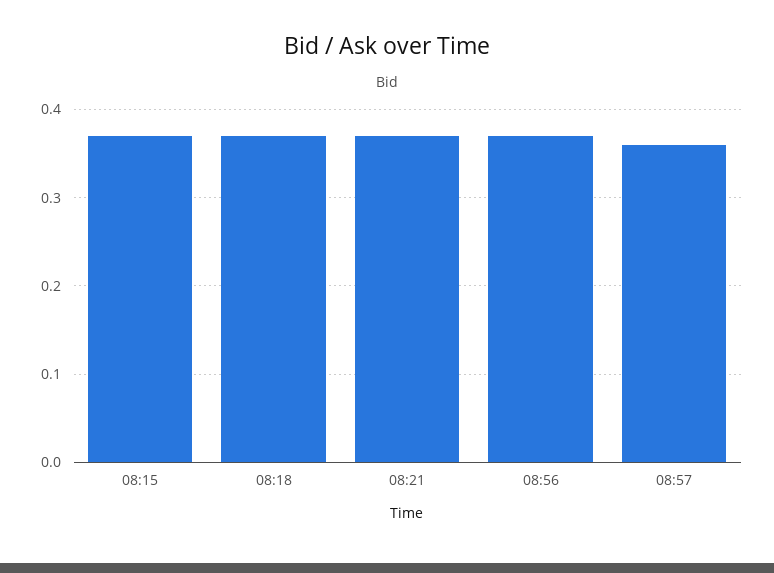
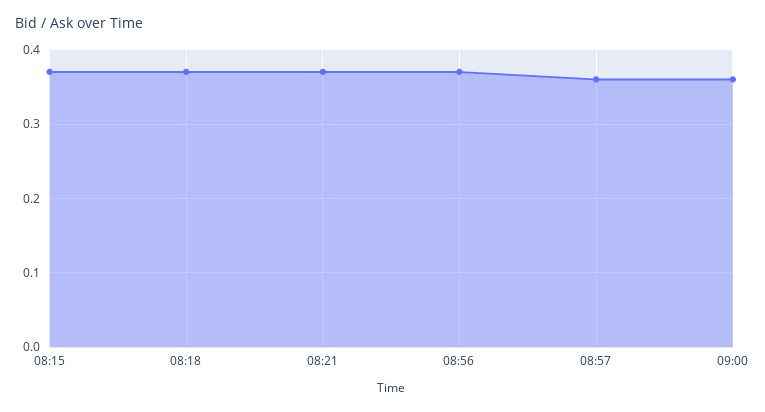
09:00: none -> 0.36

